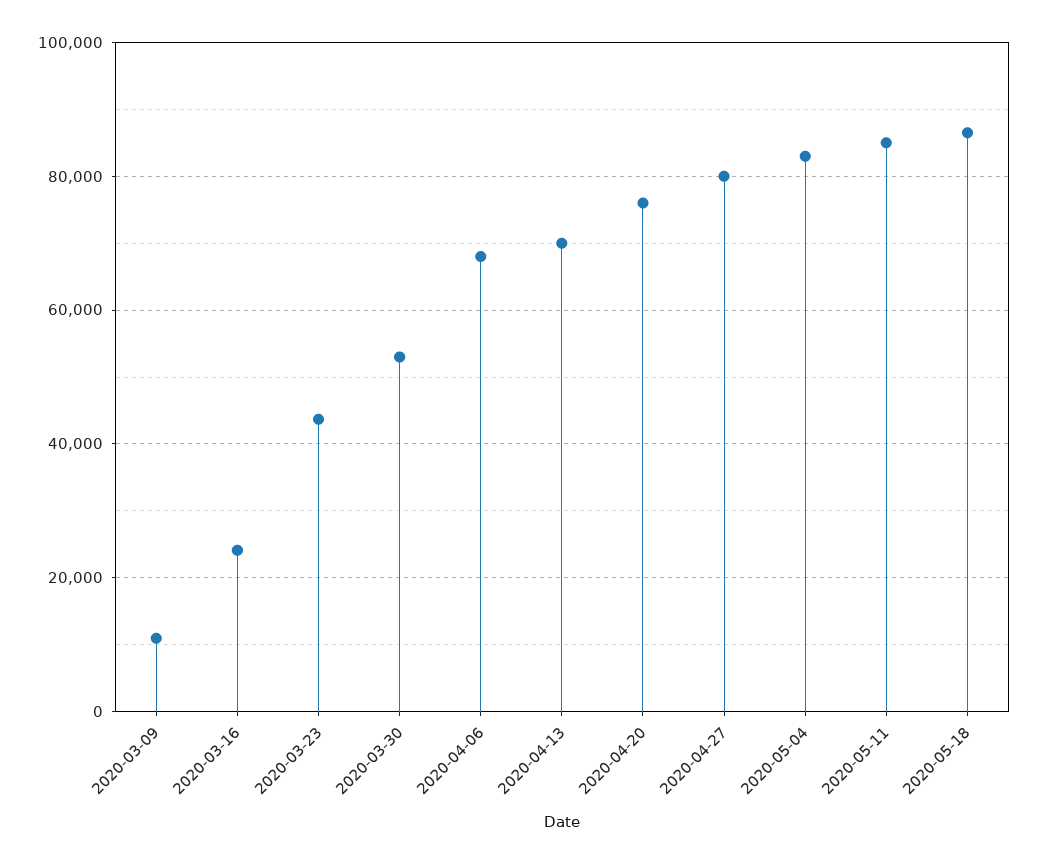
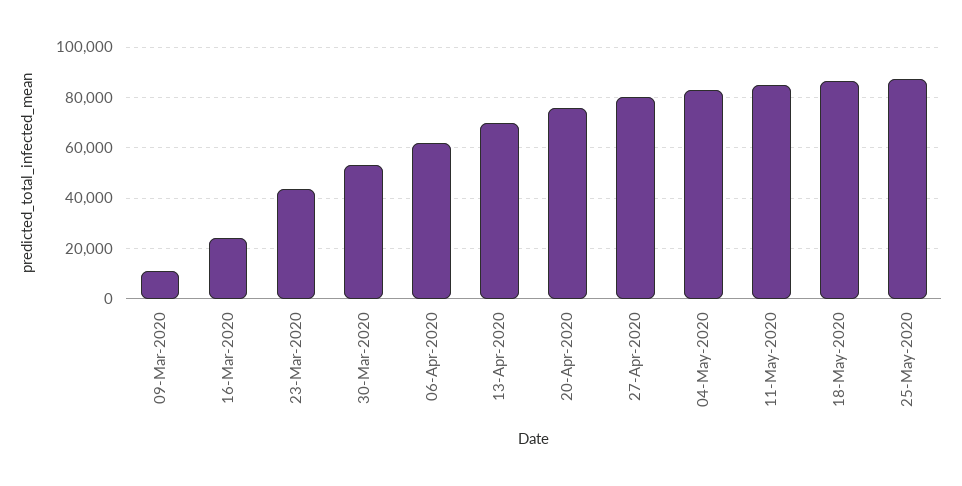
2020-04-06: 68000 -> 62500
25-May-2020: none -> 87500

